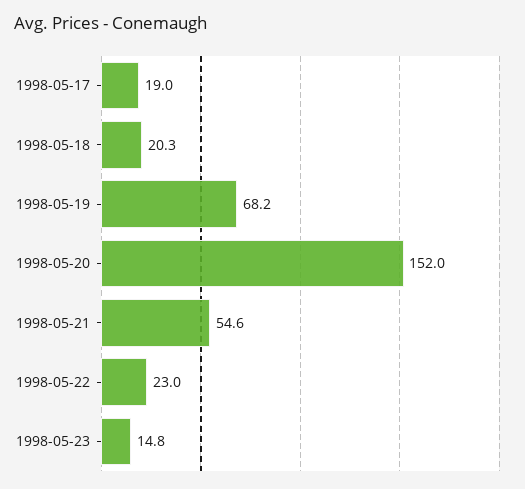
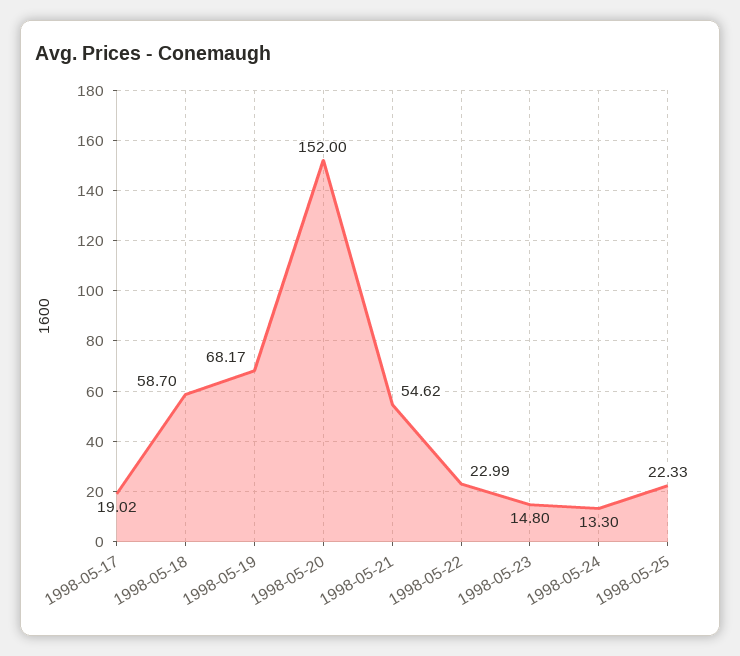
1998-05-18: 20.3 -> 58.7
1998-05-24: none -> 13.3
1998-05-25: none -> 22.33

